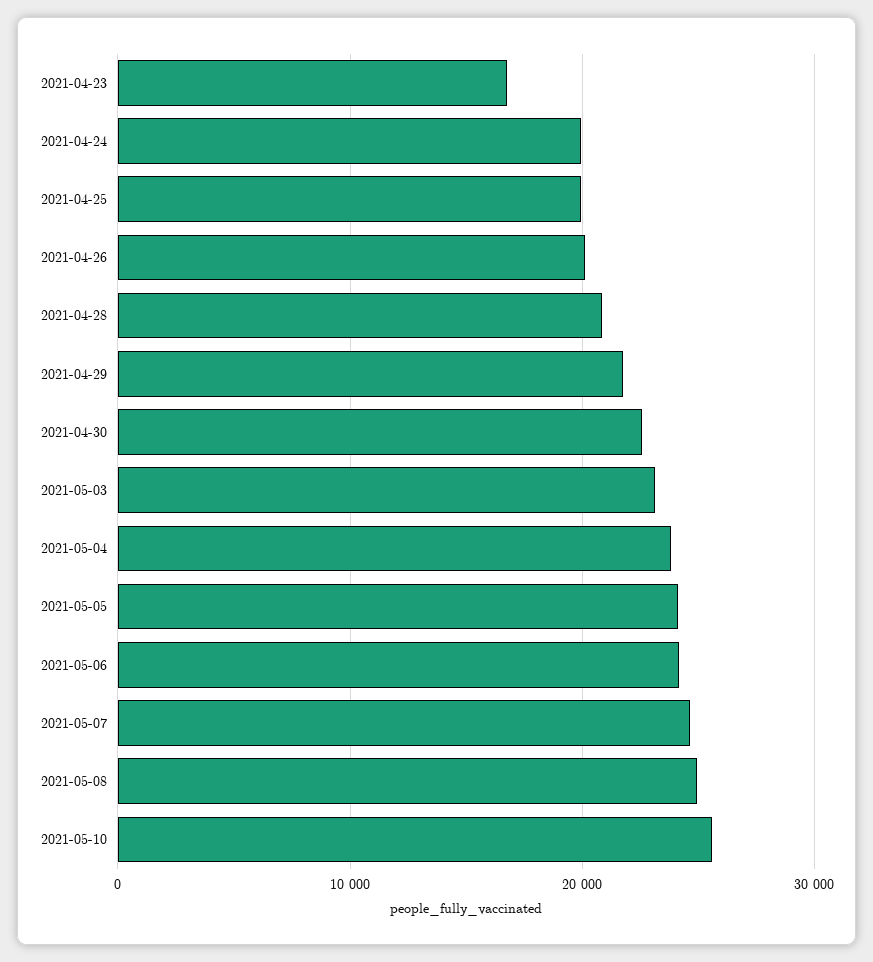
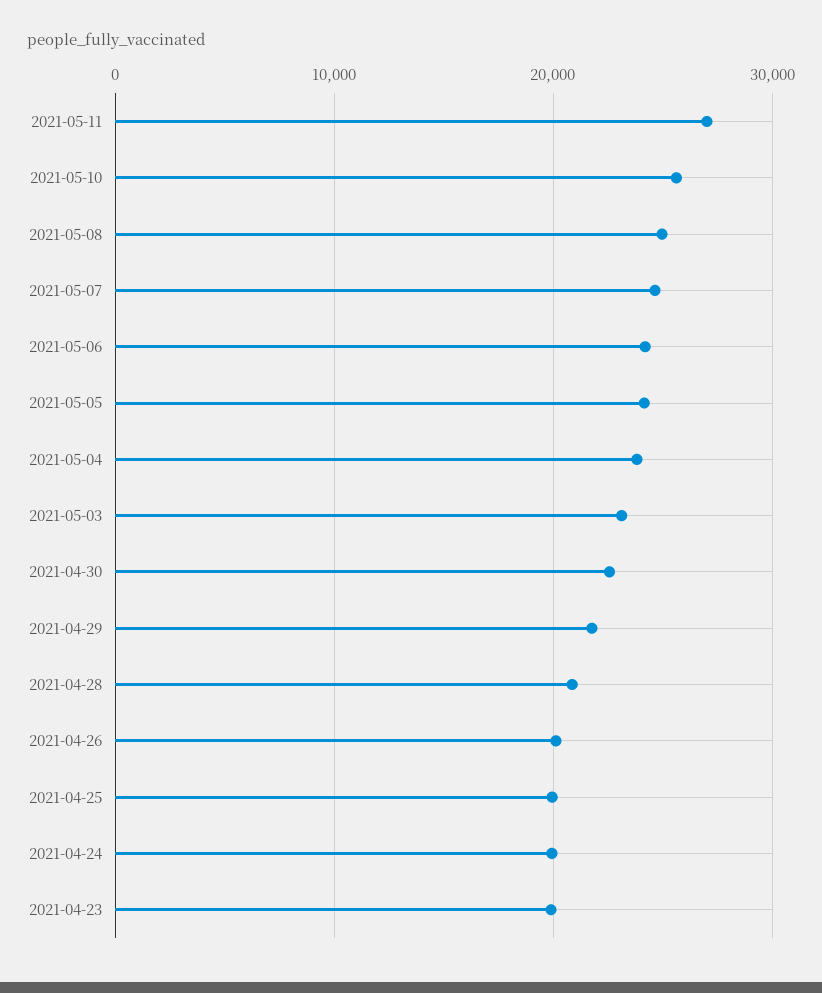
2021-04-23: 17000 -> 20000
2021-05-11: none -> 27000

